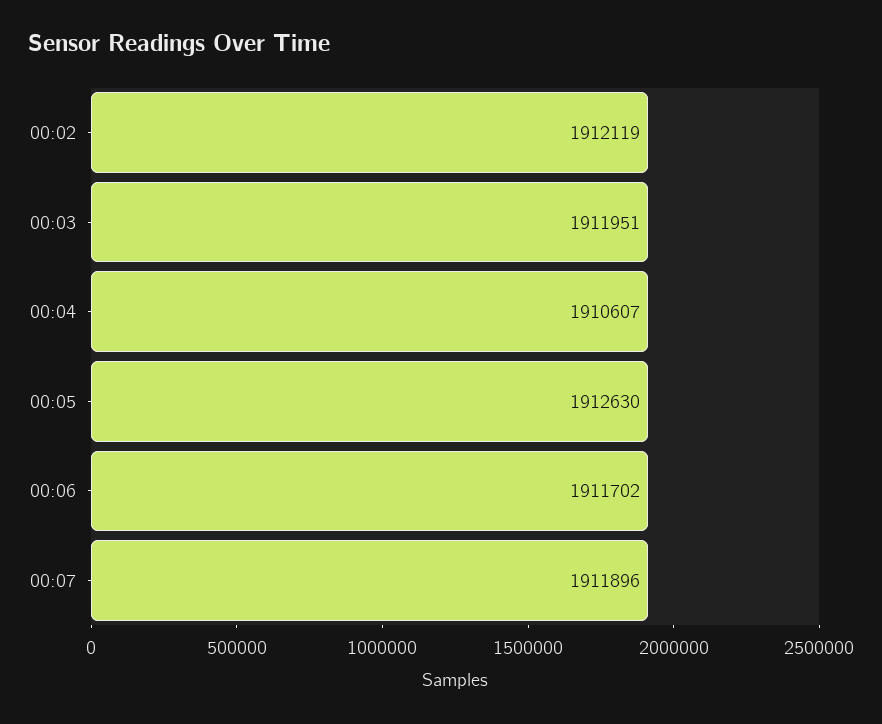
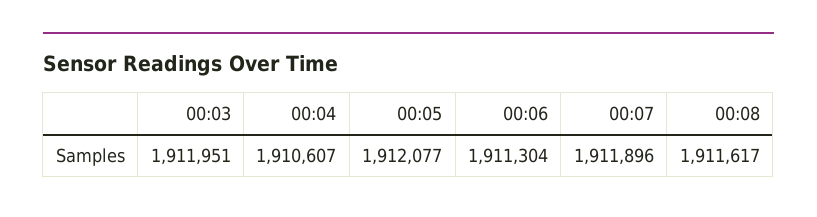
00:02: 1912119 -> none
00:05: 1912630 -> 1912077
00:06: 1911702 -> 1911304
00:08: none -> 1911617

